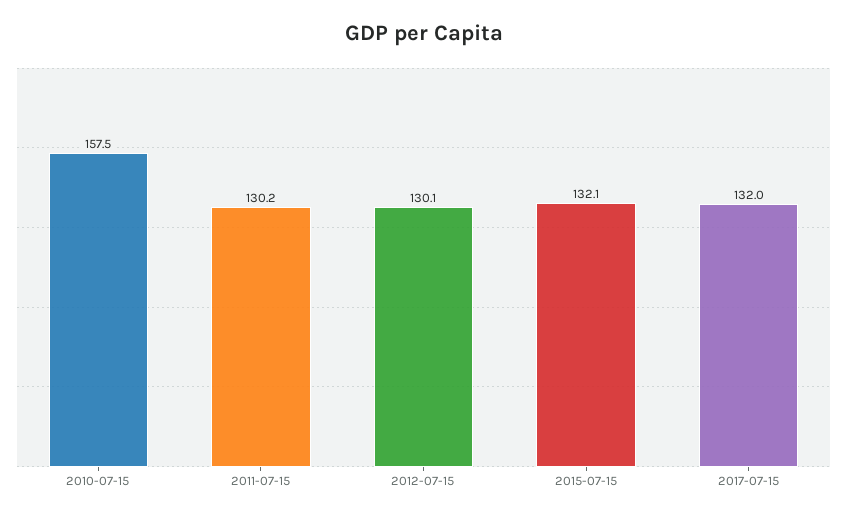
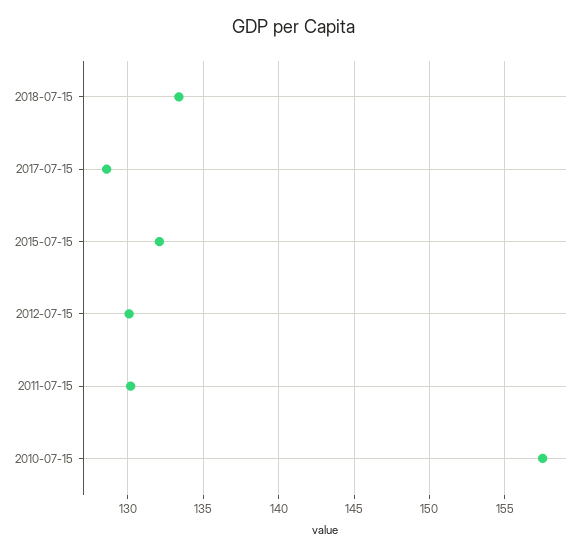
2017-07-15: 132 -> 128.5
2018-07-15: none -> 133.5

